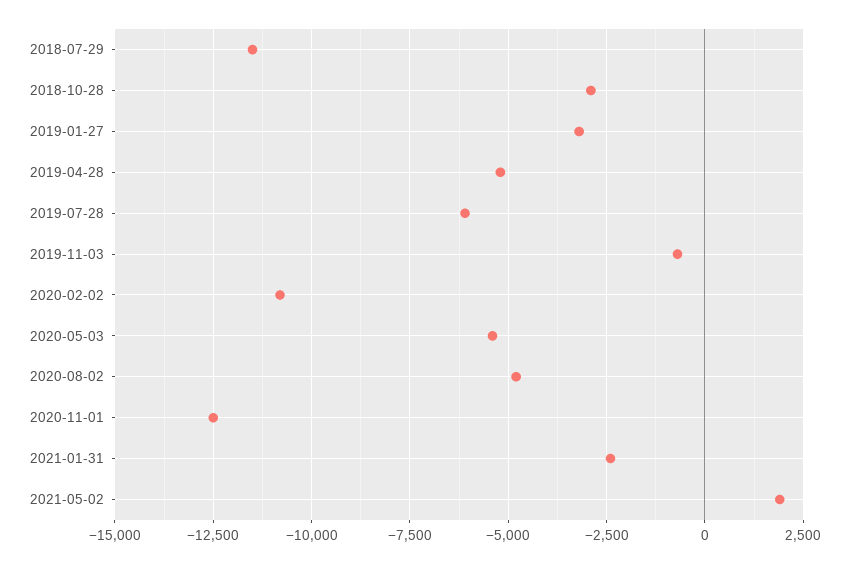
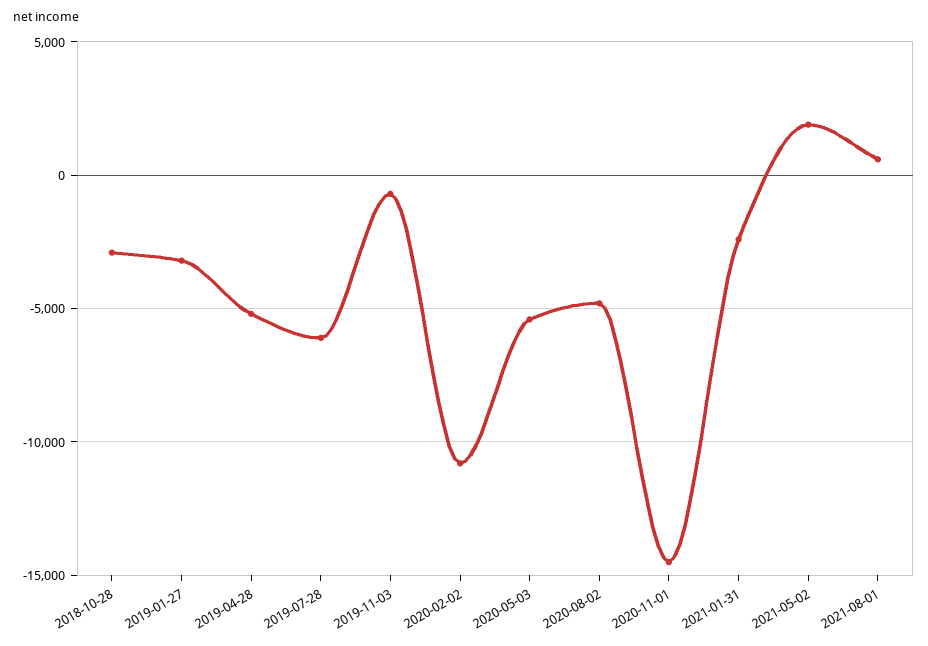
2018-07-29: -11500 -> none
2020-11-01: -12500 -> -14500
2021-08-01: none -> 500

